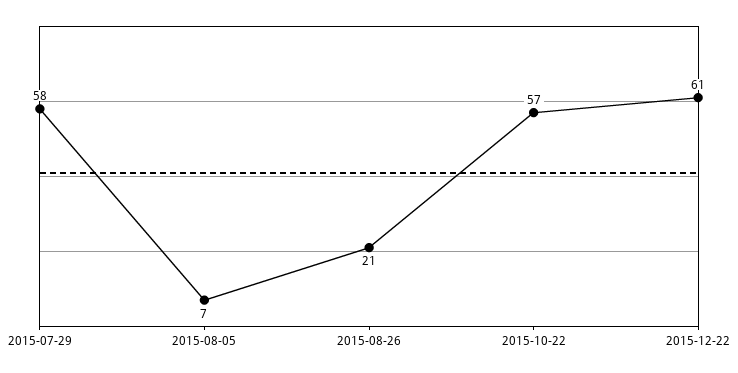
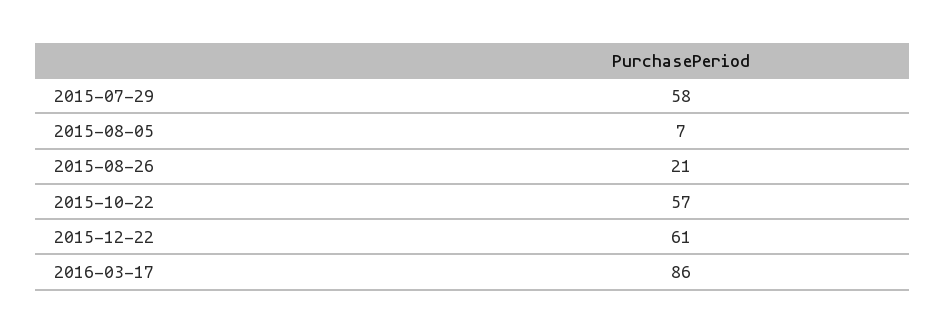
2016-03-17: none -> 86

